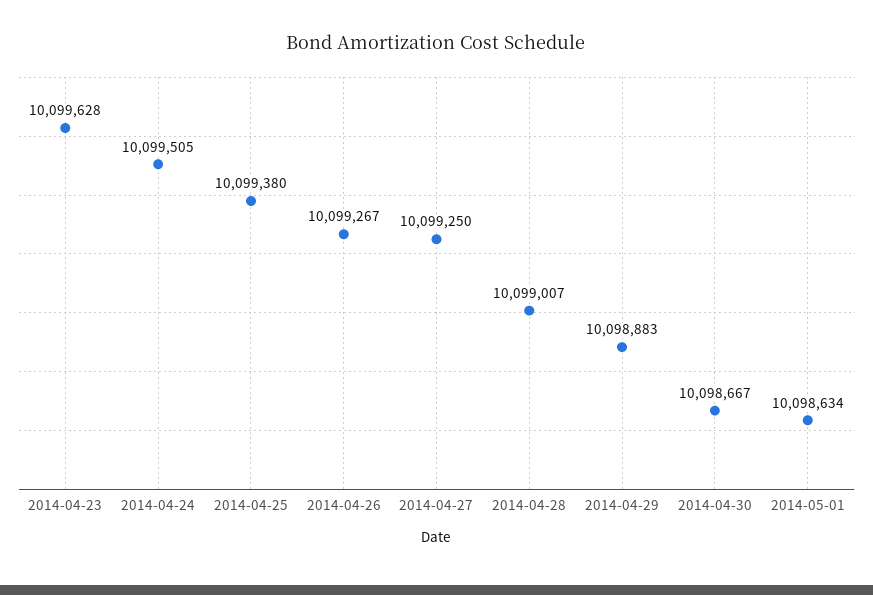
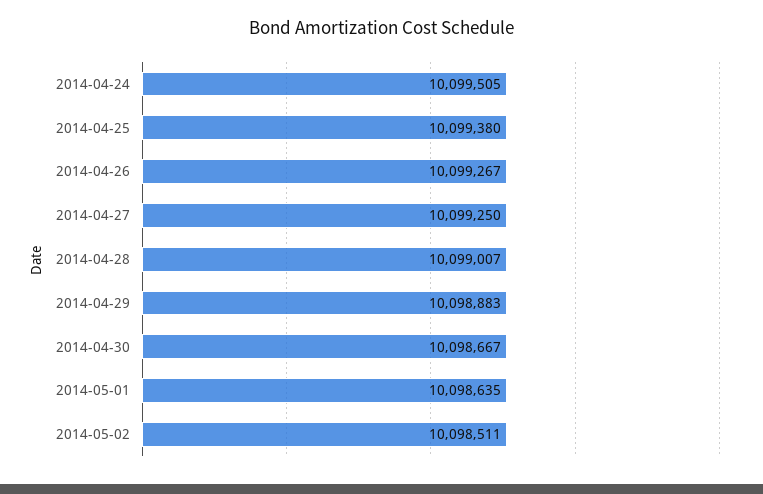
2014-04-23: 10099628 -> none
2014-05-01: 10098634 -> 10098635
2014-05-02: none -> 10098511

